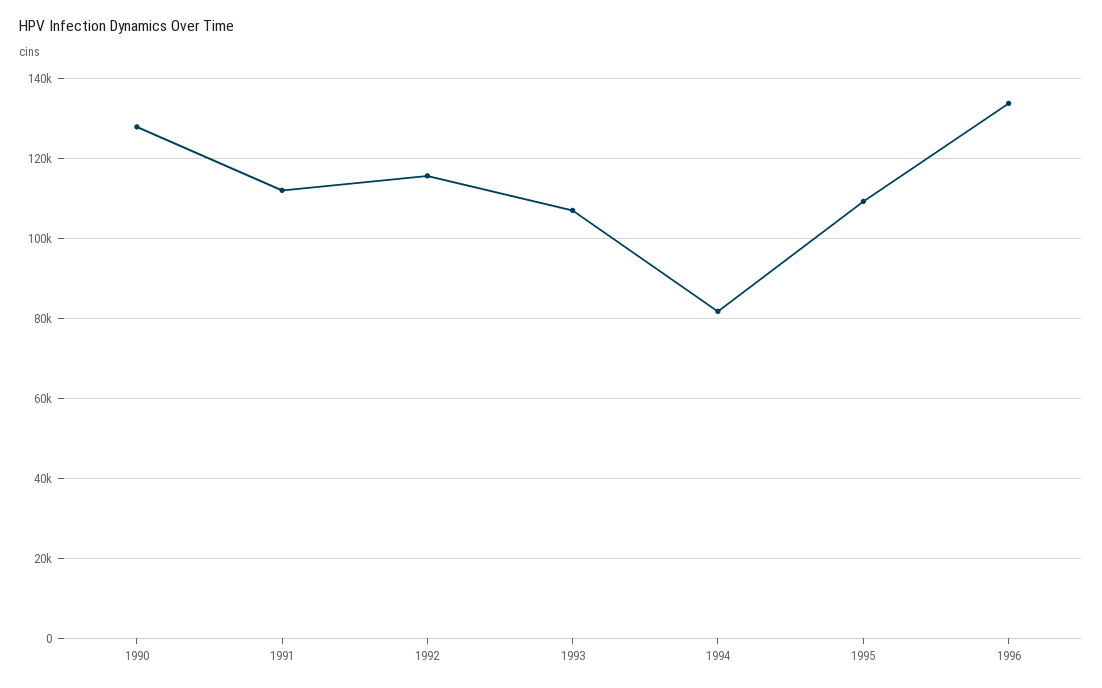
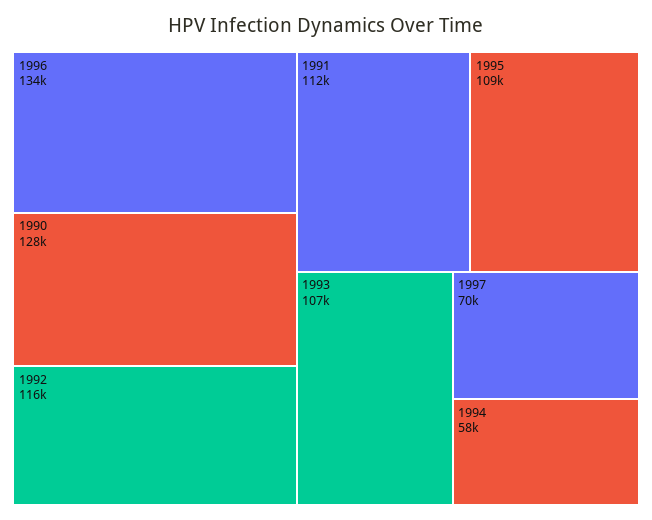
1994: 82000 -> 58000
1997: none -> 70000

